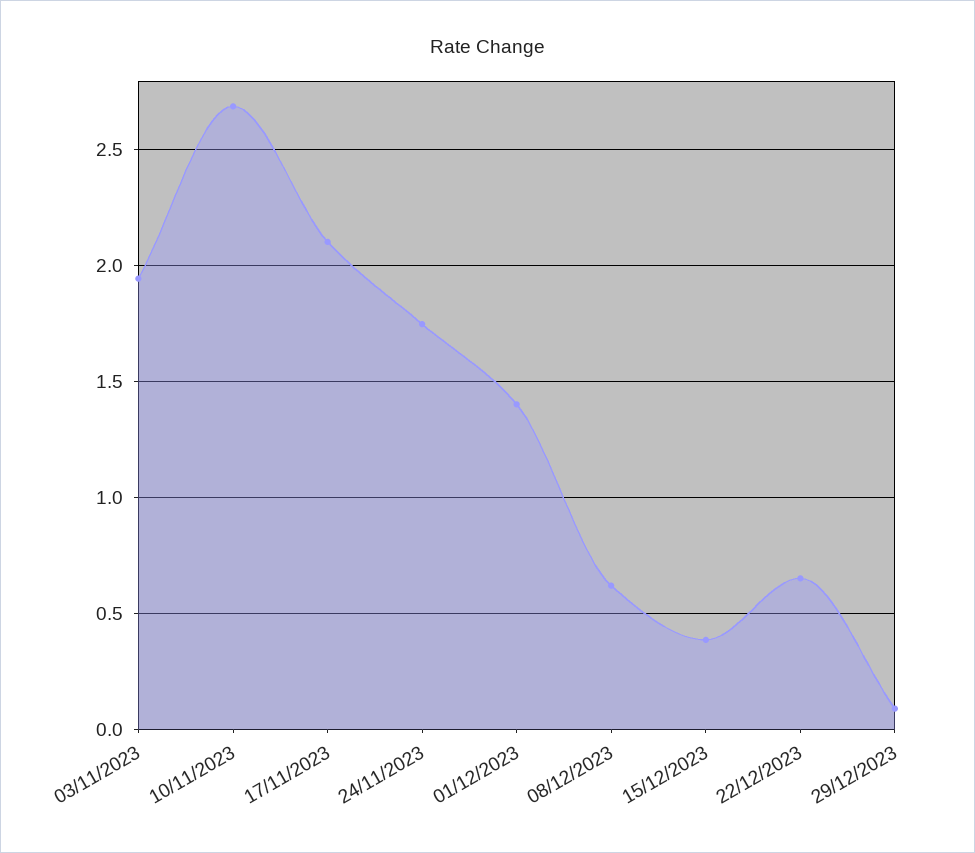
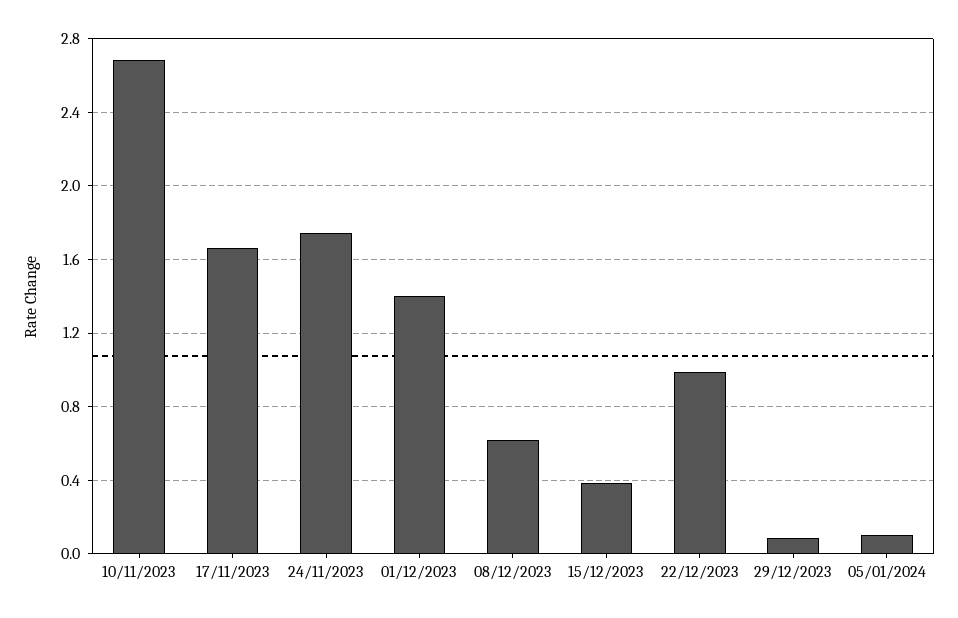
03/11/2023: 1.95 -> none
17/11/2023: 2.1 -> 1.65
22/12/2023: 0.65 -> 1
05/01/2024: none -> 0.1

